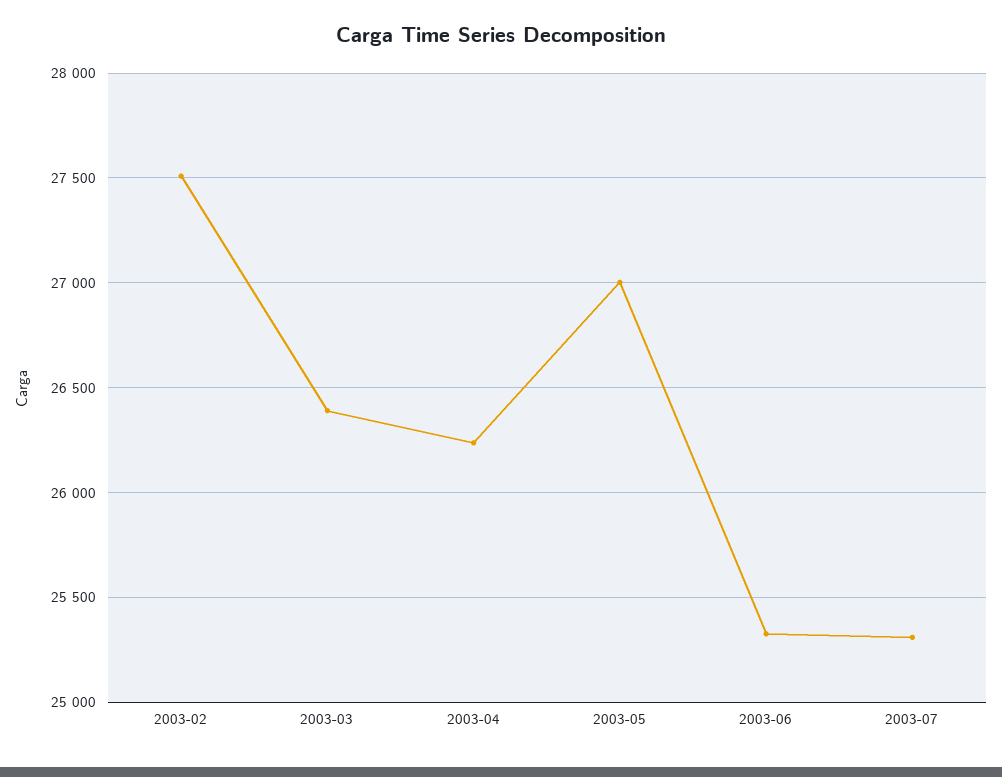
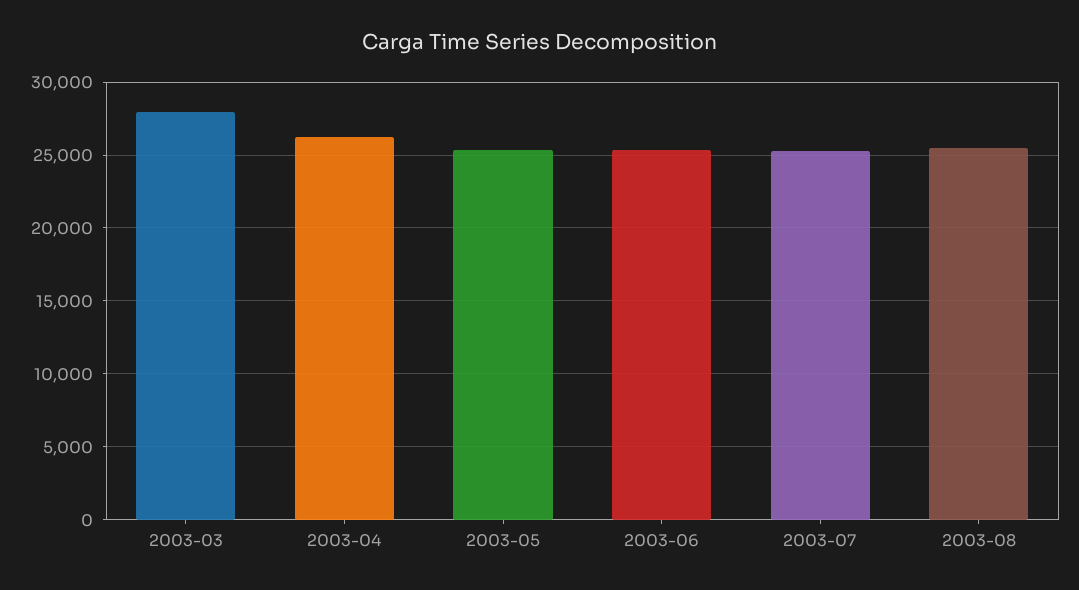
2003-02: 27500 -> none
2003-03: 26400 -> 28000
2003-05: 27000 -> 25500
2003-08: none -> 25500

